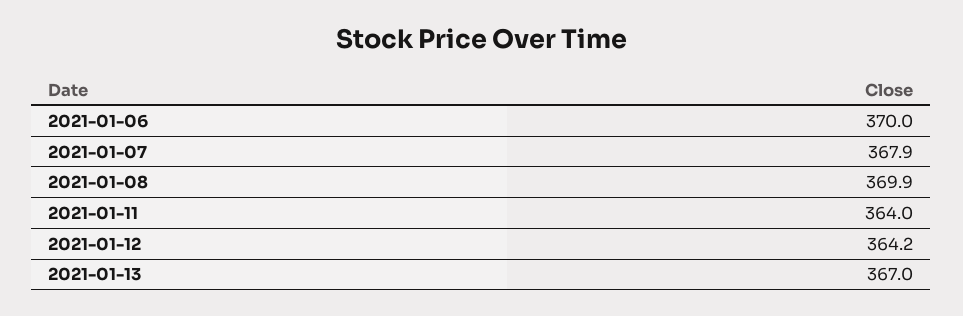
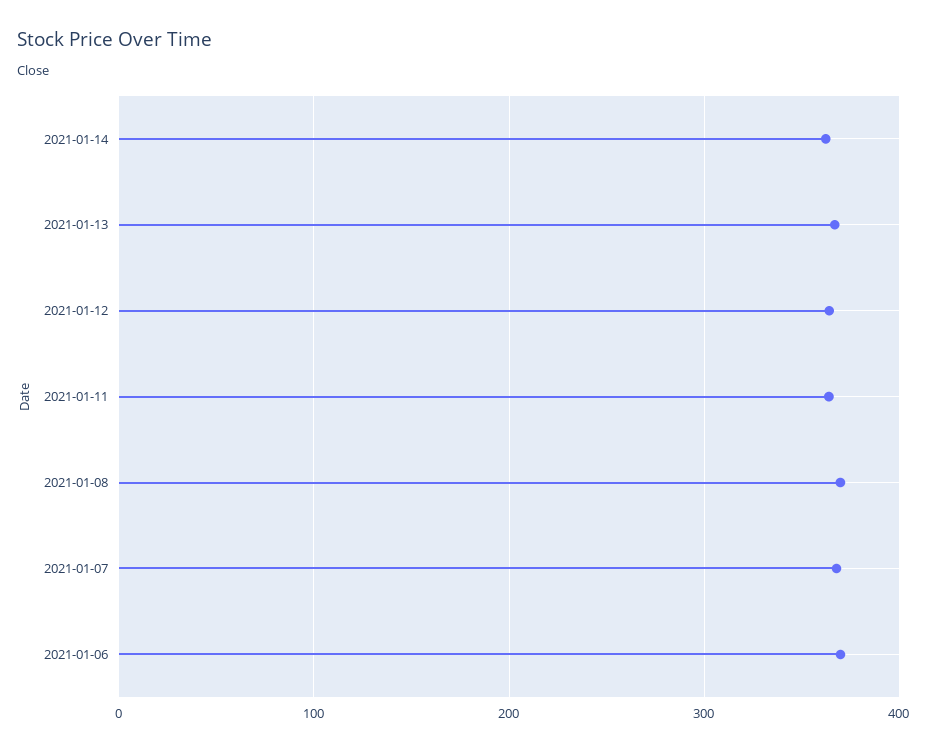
2021-01-14: none -> 360

